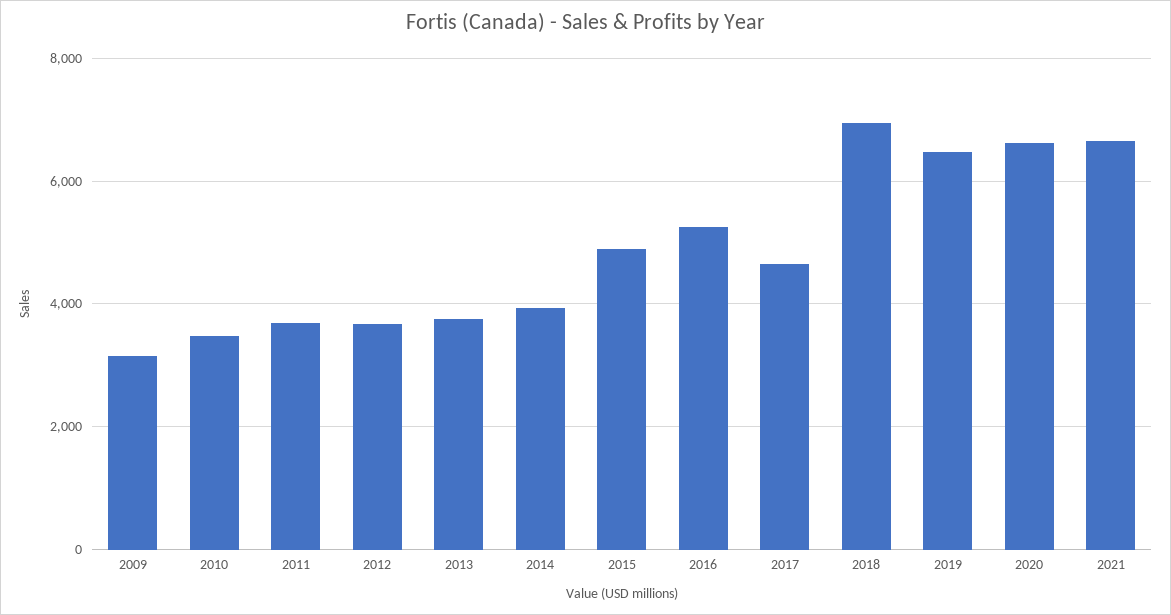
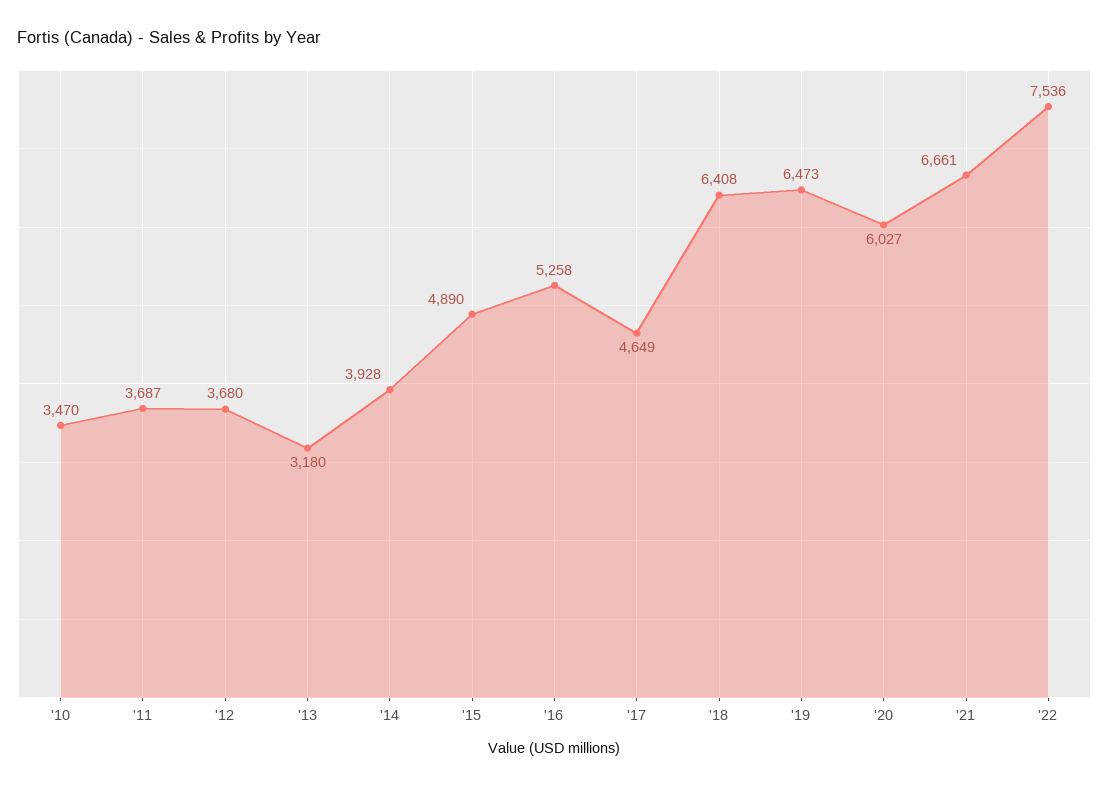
2009: 3200 -> none
2013: 3800 -> 3180
2018: 7000 -> 6408
2020: 6600 -> 6027
'22: none -> 7536

